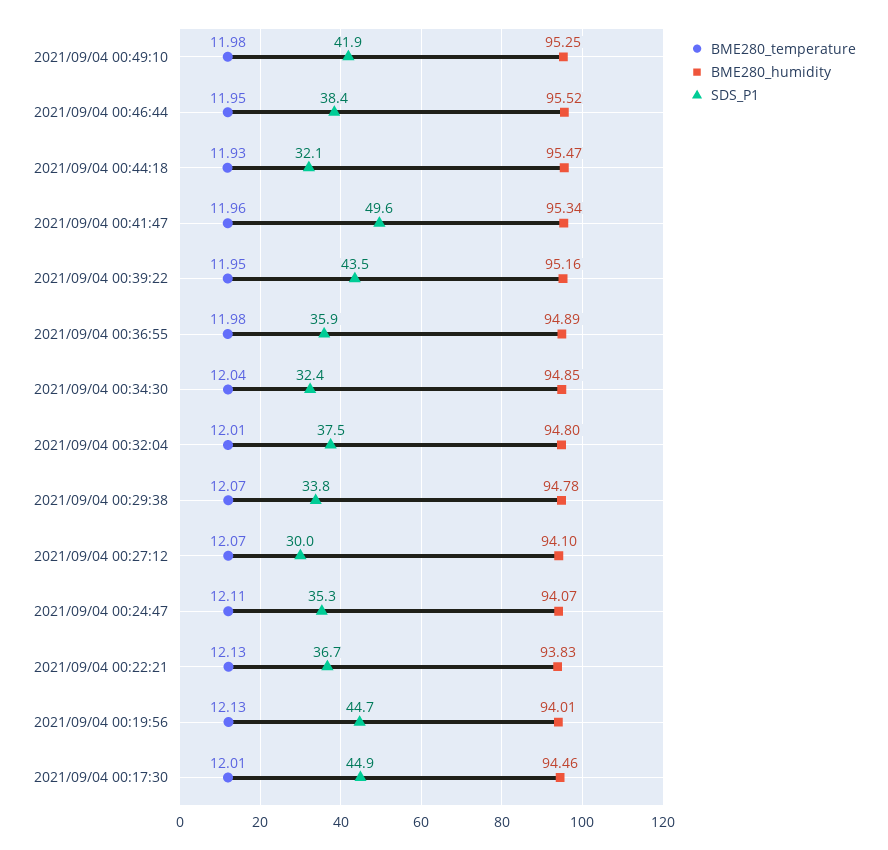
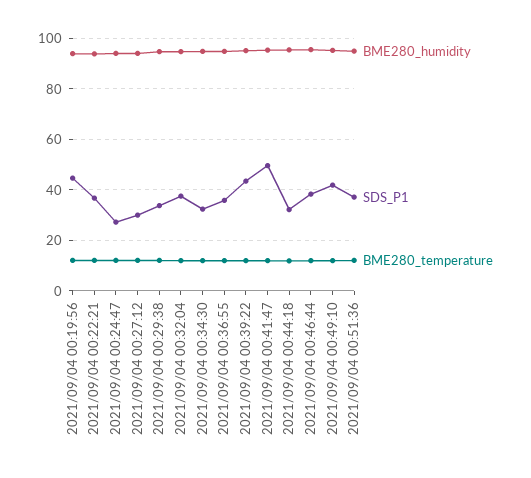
SDS_P1, 2021/09/04 00:24:47: 35.3 -> 27.5
BME280_temperature, 2021/09/04 00:17:30: 12.01 -> none
BME280_humidity, 2021/09/04 00:17:30: 94.46 -> none
SDS_P1, 2021/09/04 00:17:30: 44.9 -> none
BME280_humidity, 2021/09/04 00:51:36: none -> 95
SDS_P1, 2021/09/04 00:51:36: none -> 37.5
BME280_temperature, 2021/09/04 00:51:36: none -> 12.5

